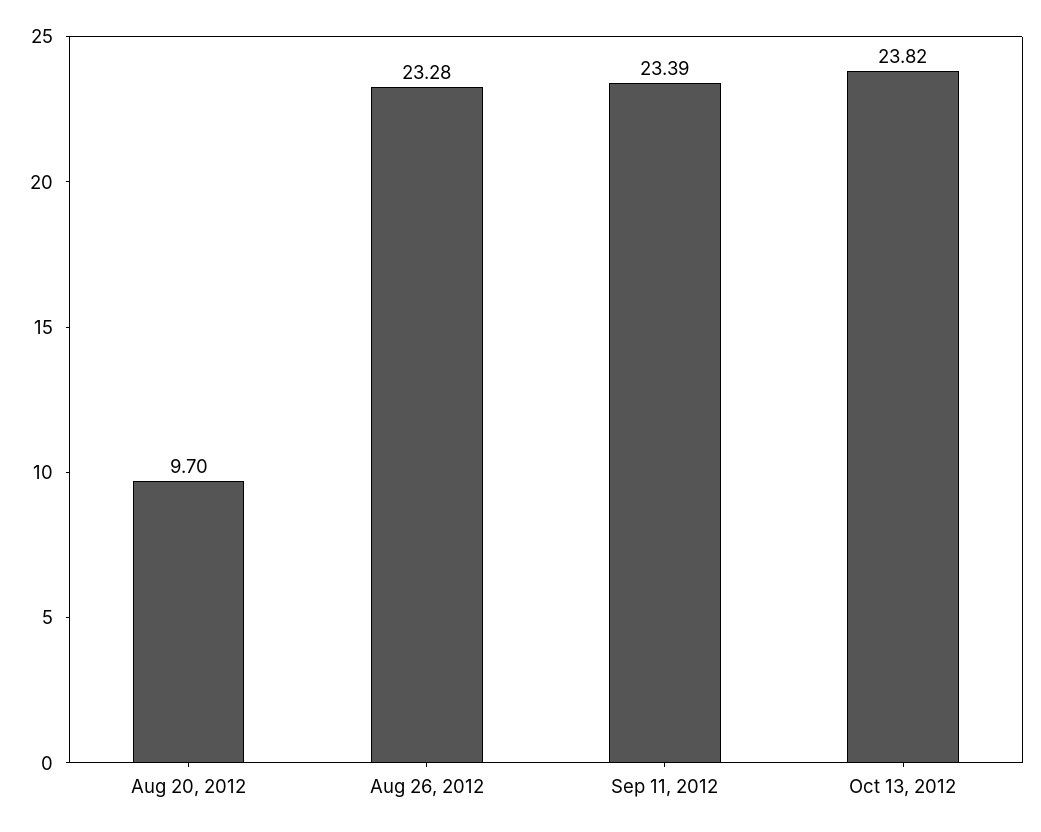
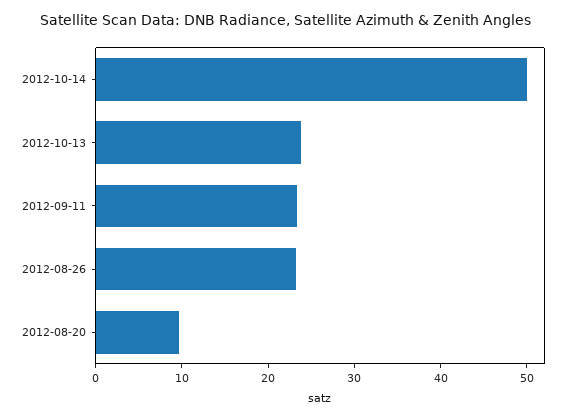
2012-10-14: none -> 50

